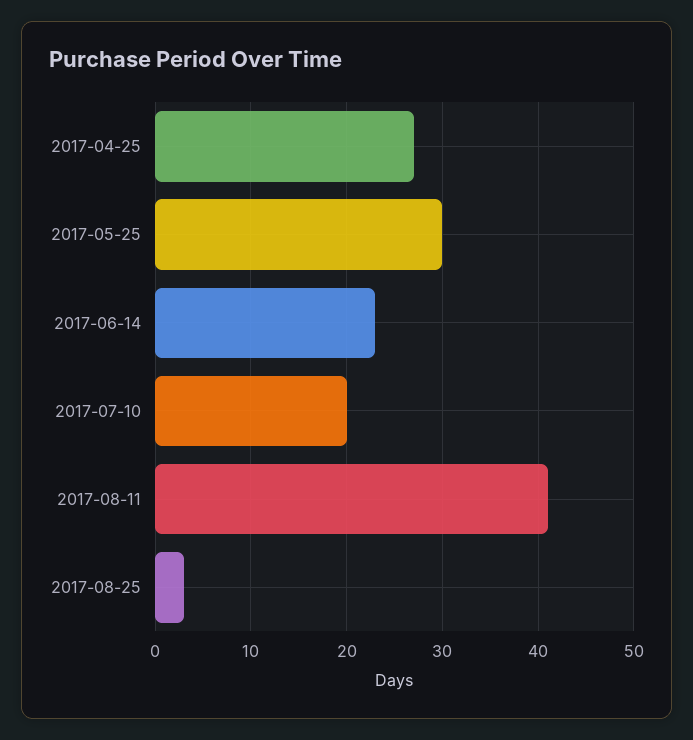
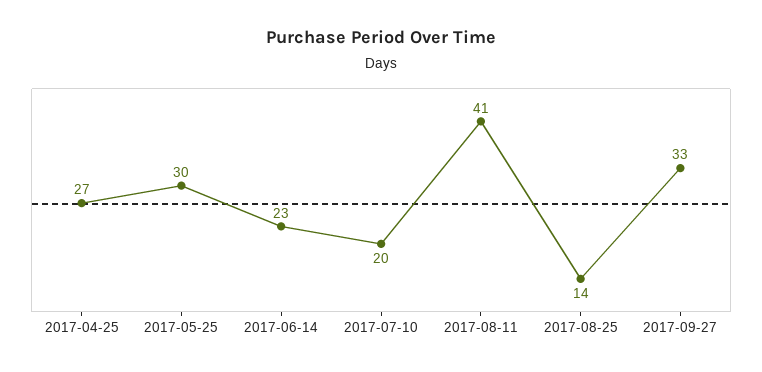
2017-08-25: 3 -> 14
2017-09-27: none -> 33

